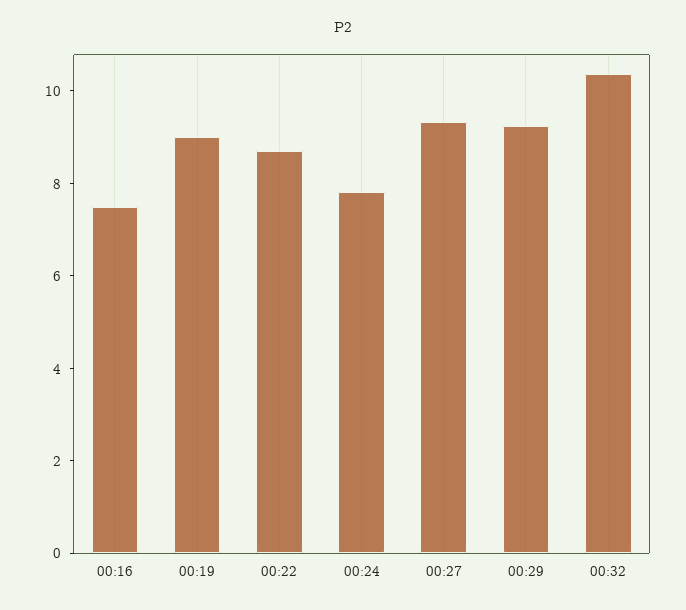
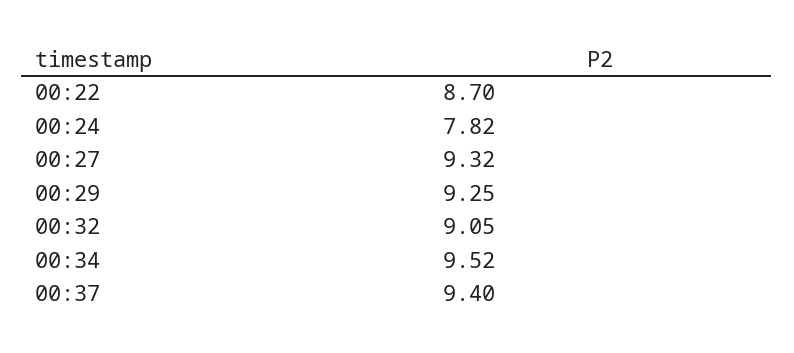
00:16: 7.5 -> none
00:19: 9 -> none
00:32: 10.5 -> 9.05
00:34: none -> 9.52
00:37: none -> 9.4

